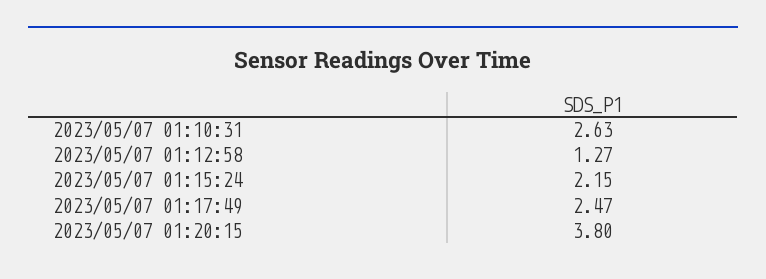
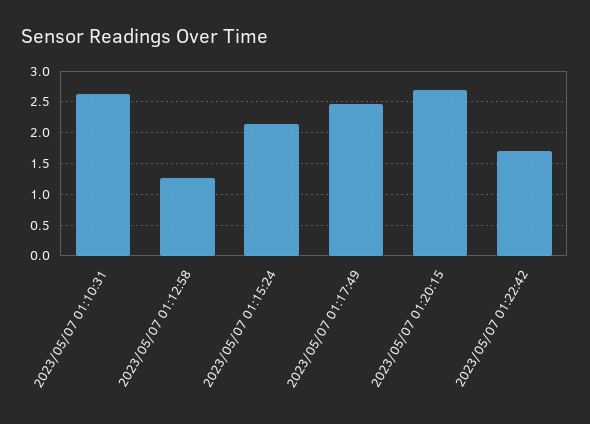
2023/05/07 01:20:15: 3.8 -> 2.7
2023/05/07 01:22:42: none -> 1.7

